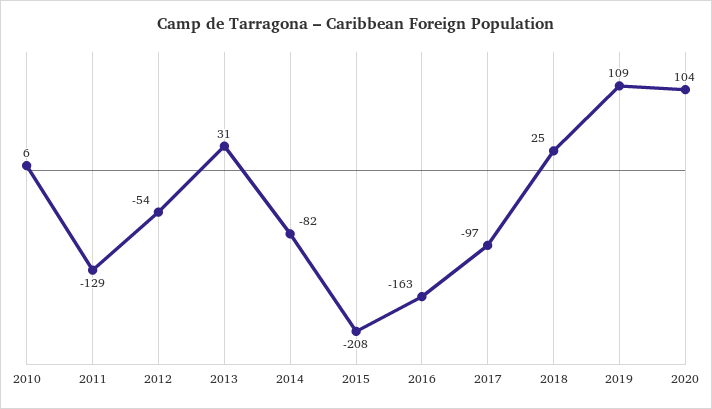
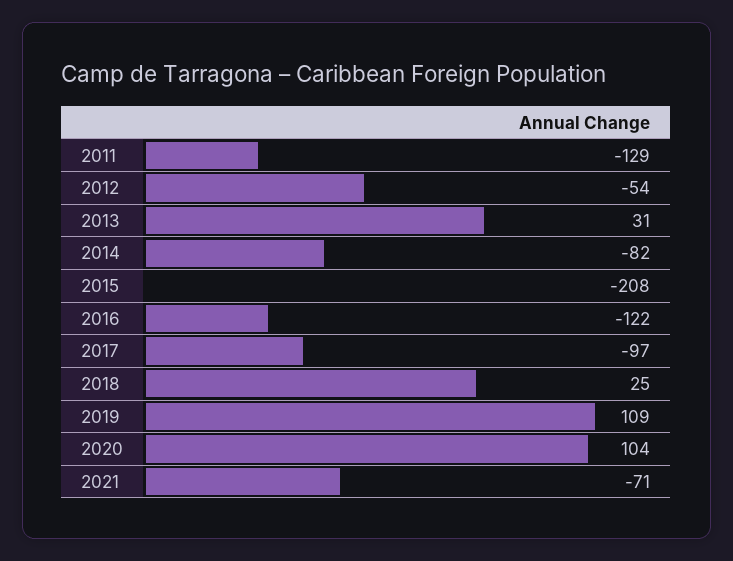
2010: 6 -> none
2016: -163 -> -122
2021: none -> -71

